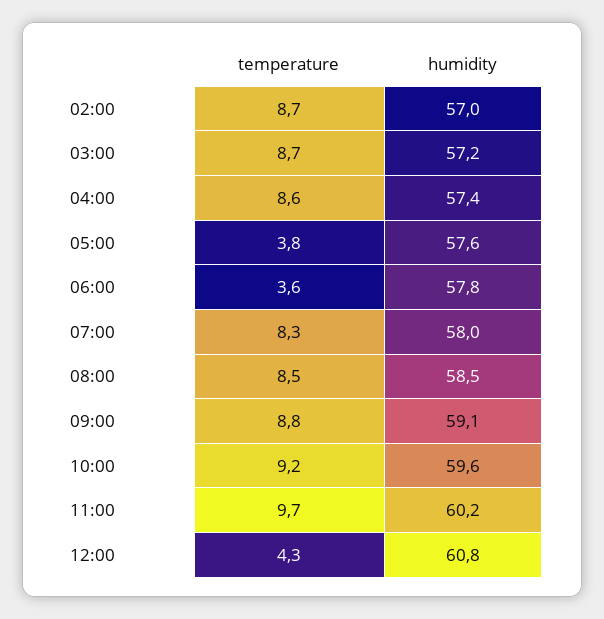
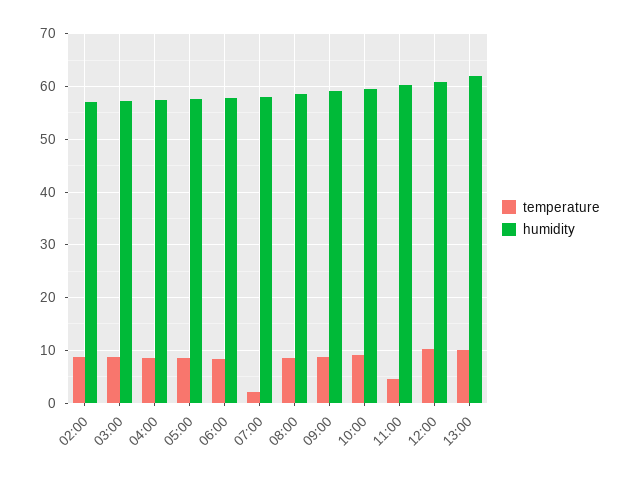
temperature, 05:00: 3.8 -> 8
temperature, 06:00: 3.6 -> 8
temperature, 07:00: 8.3 -> 2
temperature, 11:00: 9.7 -> 4
temperature, 12:00: 4.3 -> 10
temperature, 13:00: none -> 10
humidity, 13:00: none -> 62

